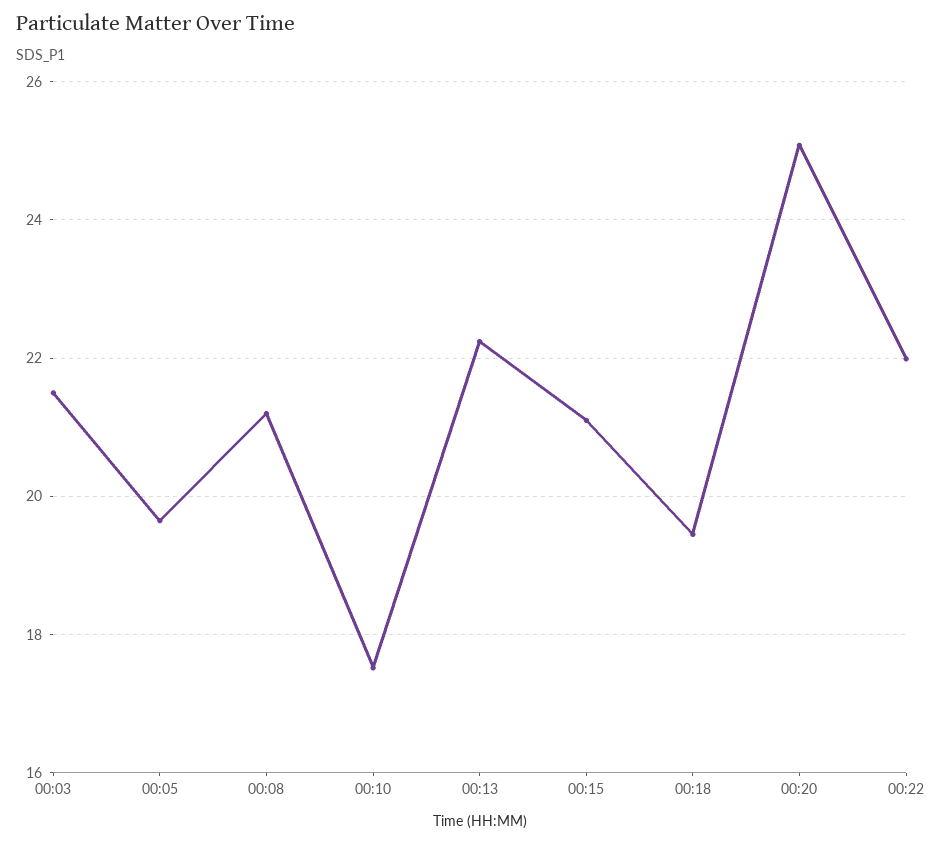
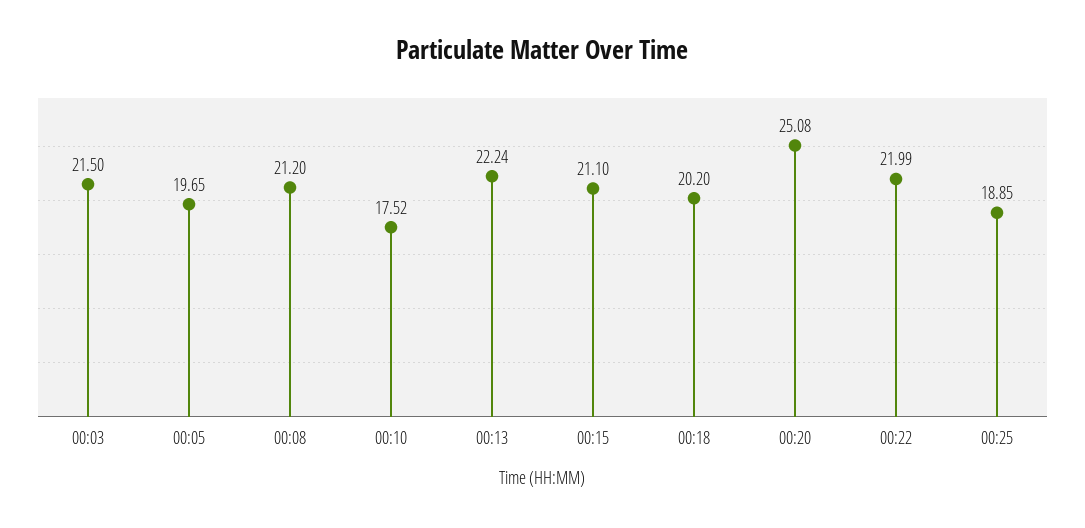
00:18: 19.4 -> 20.2
00:25: none -> 18.85

